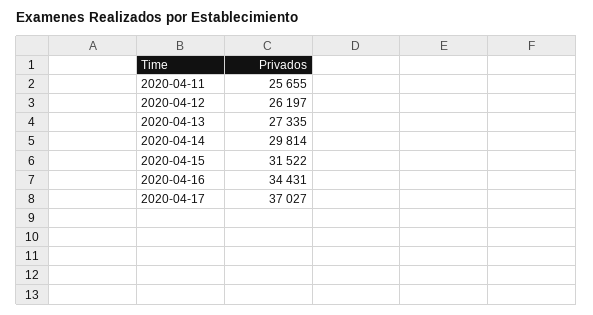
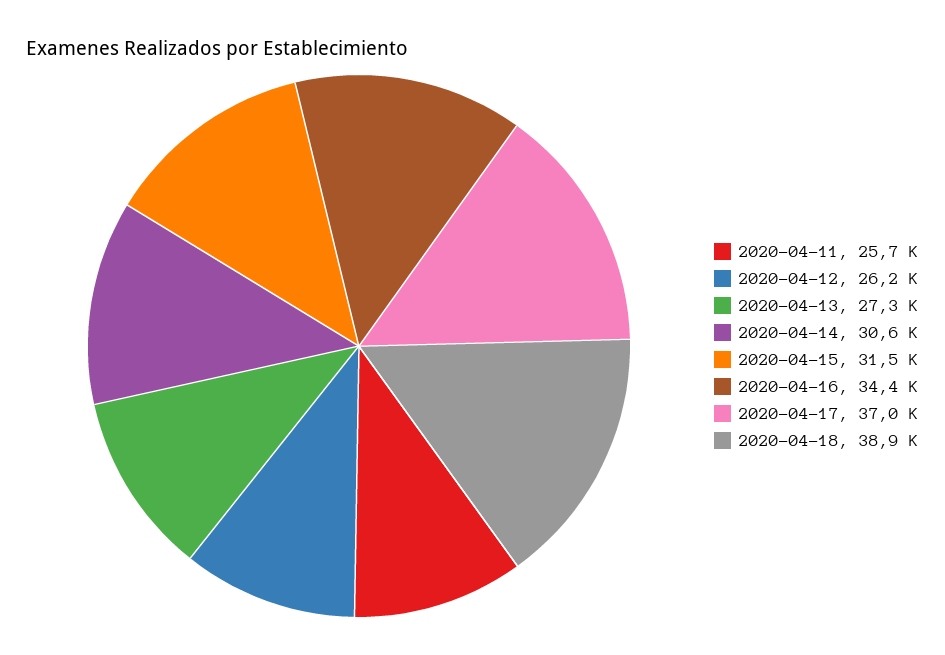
2020-04-14: 29814 -> 30600
2020-04-18: none -> 38900

